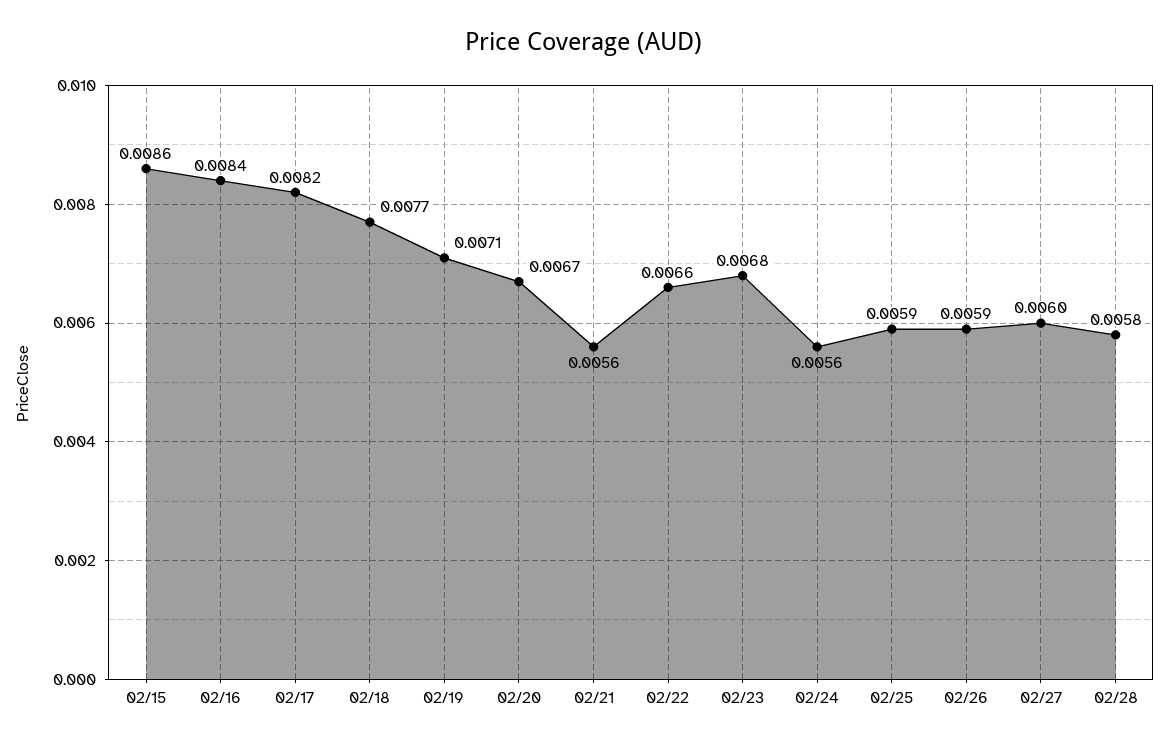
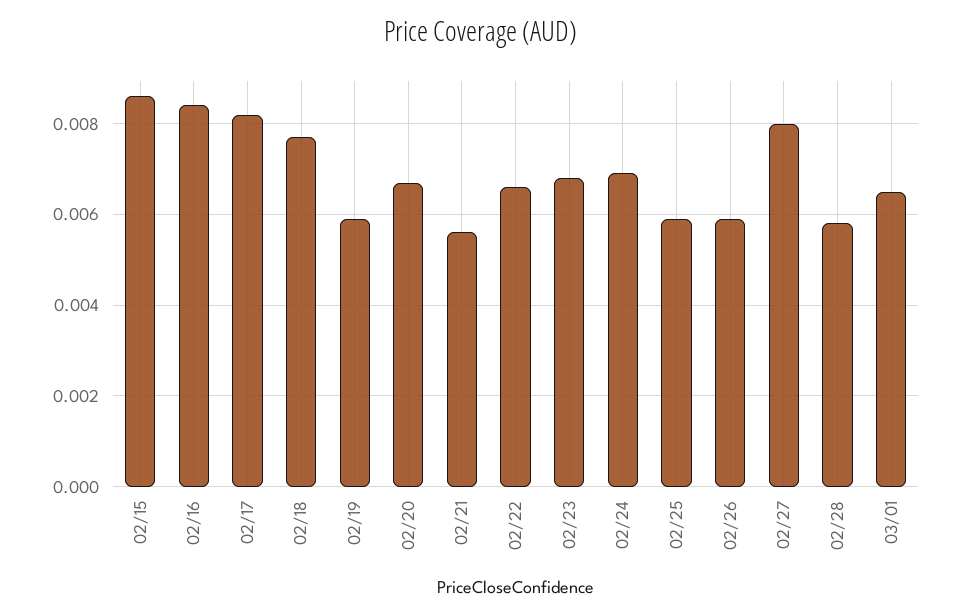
02/19: 0.0071 -> 0.006
02/24: 0.0056 -> 0.007
02/27: 0.006 -> 0.008
03/01: none -> 0.0065

